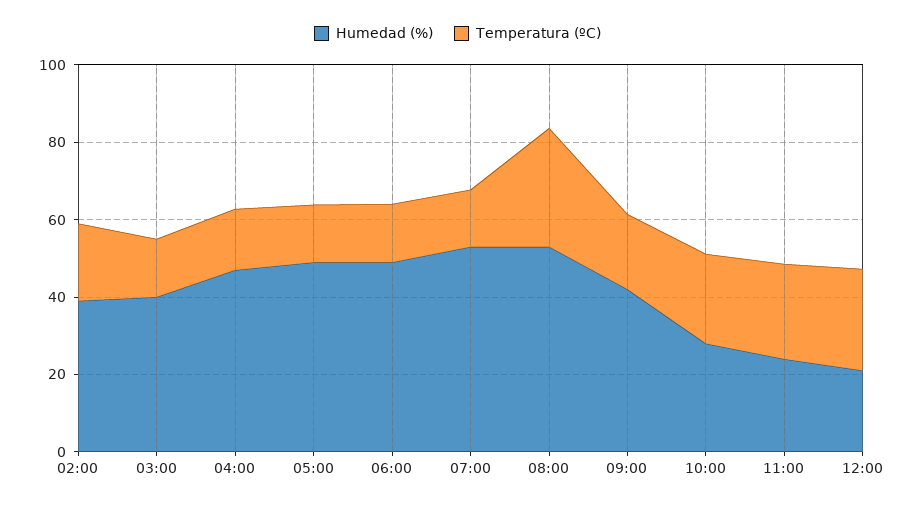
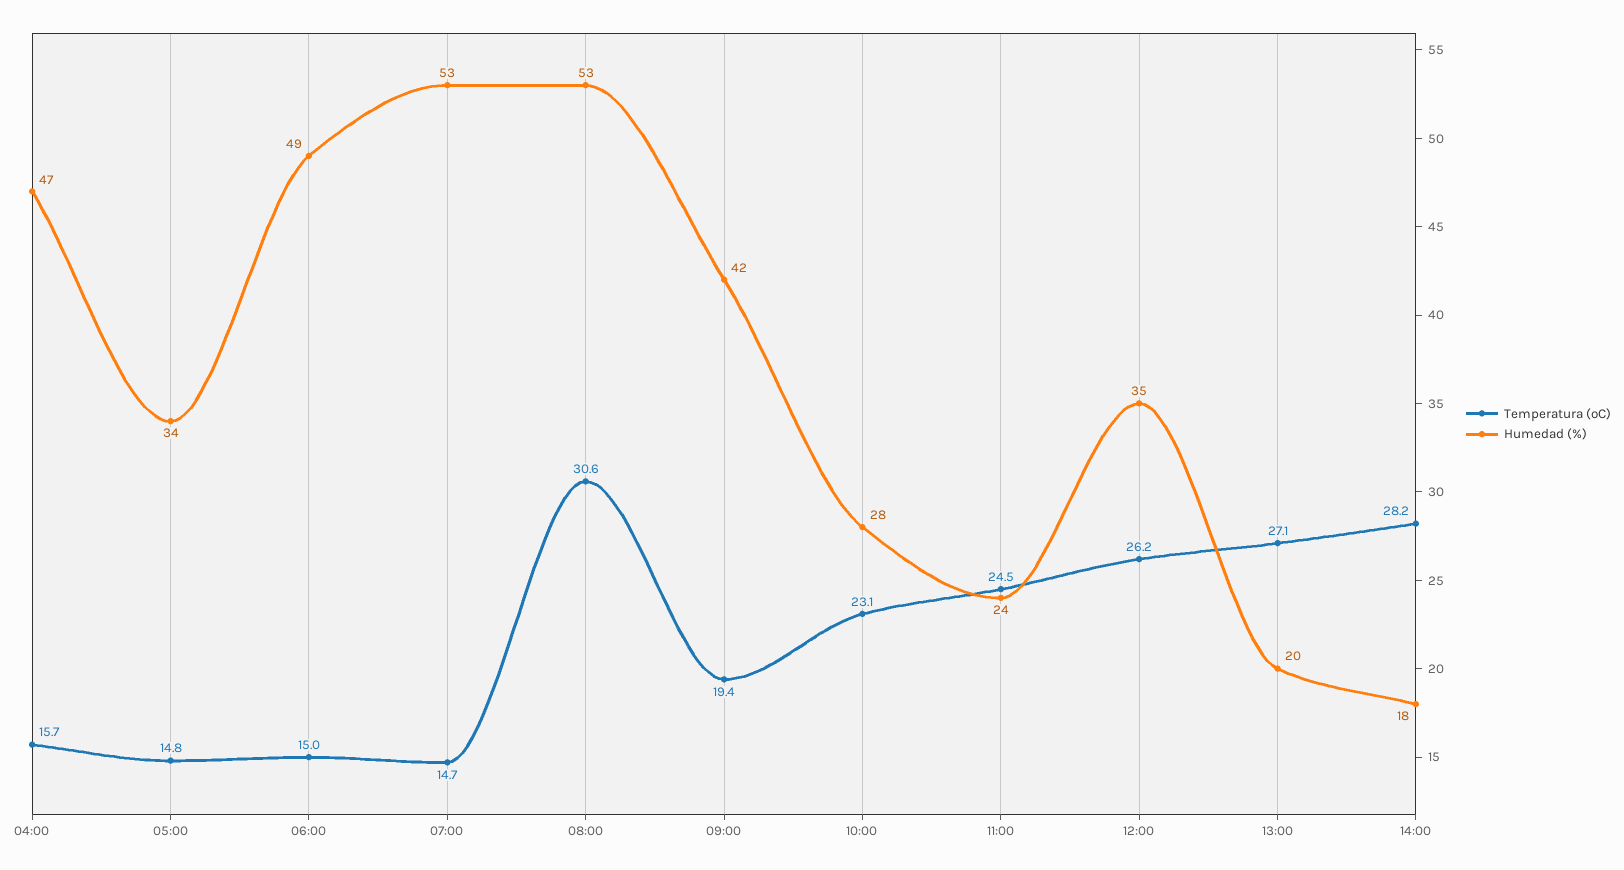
Humedad (%), 02:00: 40 -> none
Temperatura (ºC), 02:00: 20 -> none
Humedad (%), 03:00: 40 -> none
Temperatura (ºC), 03:00: 15 -> none
Humedad (%), 05:00: 50 -> 34
Humedad (%), 12:00: 20 -> 35
Temperatura (ºC), 13:00: none -> 27.1
Humedad (%), 13:00: none -> 20
Temperatura (ºC), 14:00: none -> 28.2
Humedad (%), 14:00: none -> 18

